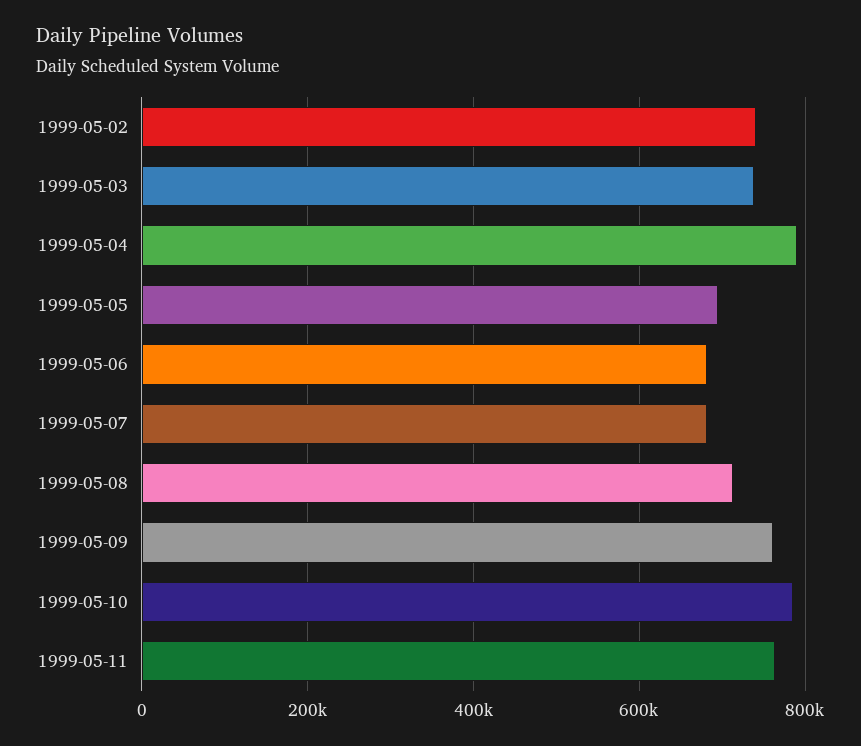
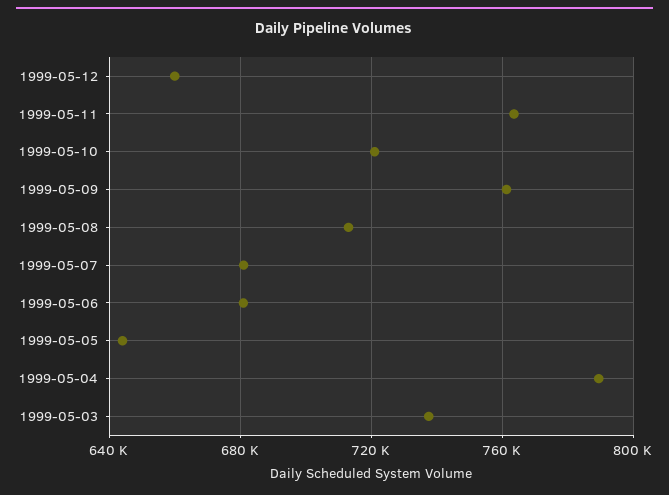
1999-05-02: 740000 -> none
1999-05-05: 700000 -> 645000
1999-05-10: 780000 -> 720000
1999-05-12: none -> 660000

